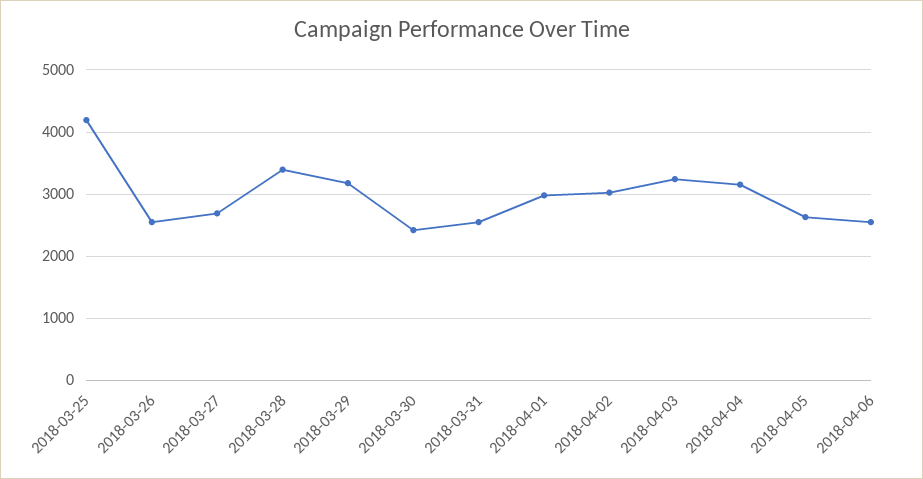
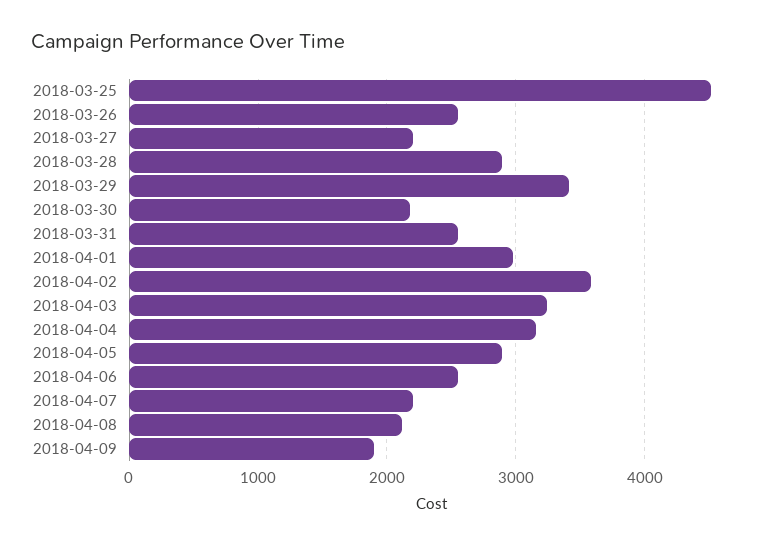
2018-03-25: 4200 -> 4500
2018-03-27: 2700 -> 2200
2018-03-28: 3400 -> 2900
2018-03-29: 3200 -> 3400
2018-03-30: 2400 -> 2200
2018-04-02: 3000 -> 3600
2018-04-05: 2600 -> 2900
2018-04-07: none -> 2200
2018-04-08: none -> 2100
2018-04-09: none -> 1900

